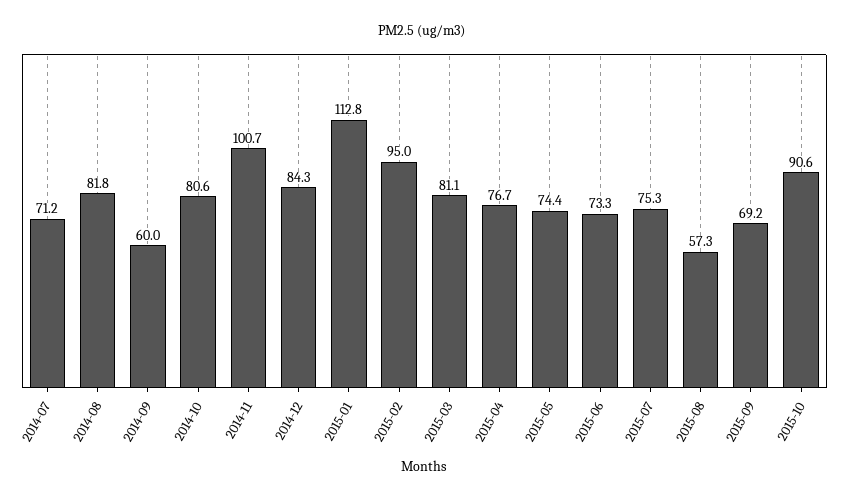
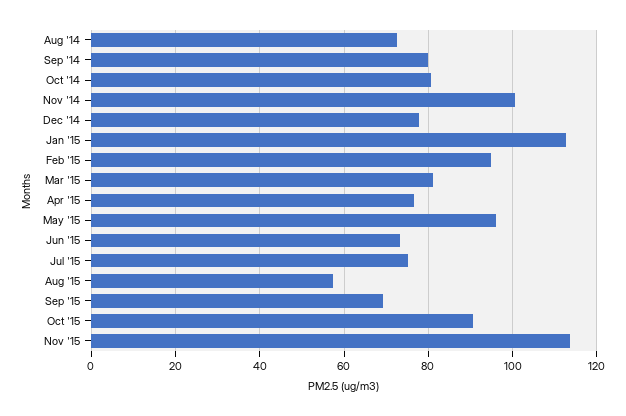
2014-07: 71.2 -> none
2014-08: 81.8 -> 72
2014-09: 60 -> 80
2014-12: 84.3 -> 78
2015-05: 74.4 -> 96
Nov '15: none -> 114

